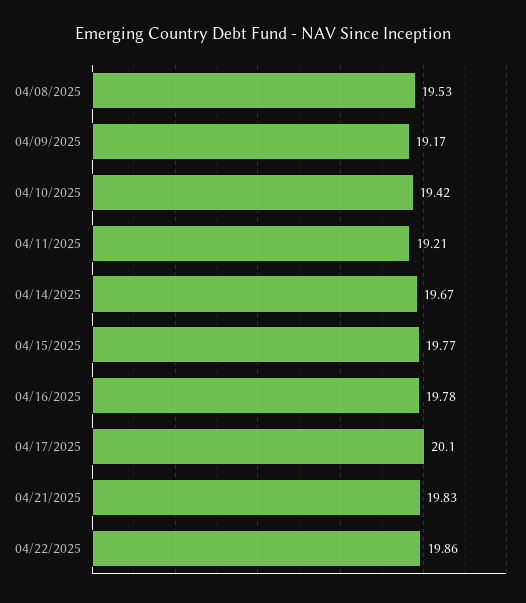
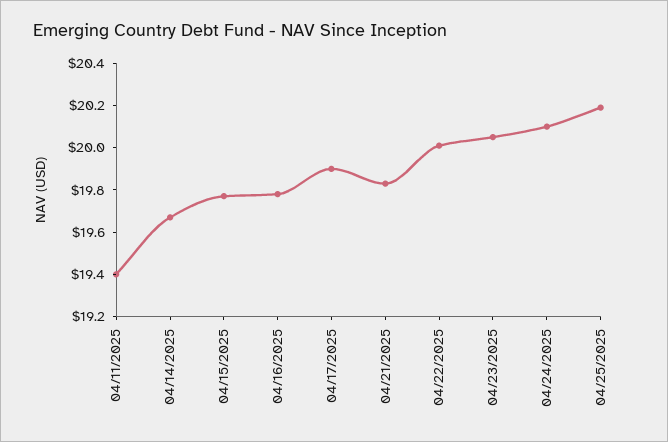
04/08/2025: 19.53 -> none
04/09/2025: 19.17 -> none
04/10/2025: 19.42 -> none
04/11/2025: 19.21 -> 19.4
04/17/2025: 20.1 -> 19.9
04/22/2025: 19.86 -> 20
04/23/2025: none -> 20.05
04/24/2025: none -> 20.1
04/25/2025: none -> 20.2

